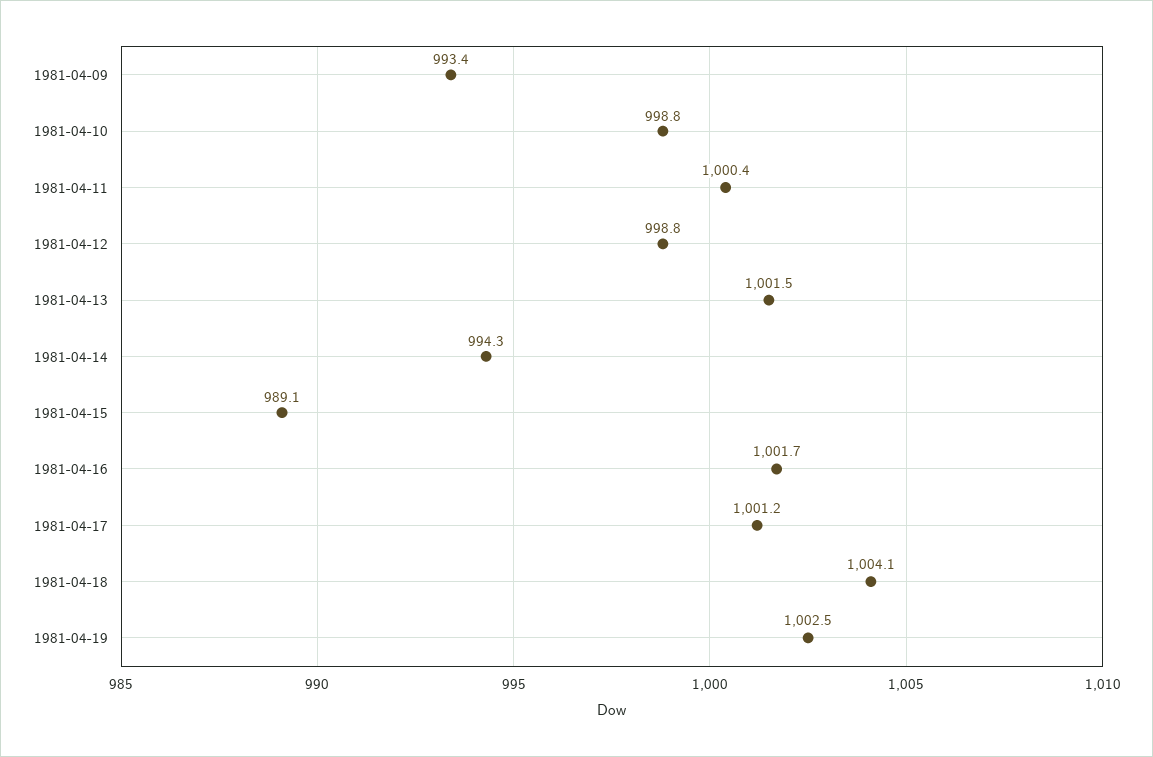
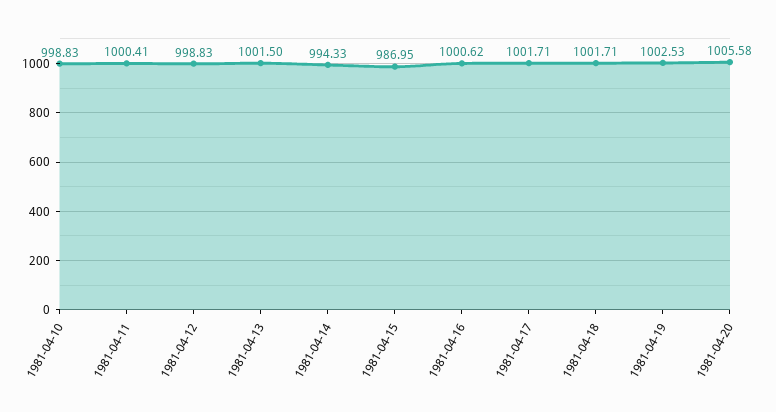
1981-04-09: 993.4 -> none
1981-04-15: 989.1 -> 986.95
1981-04-16: 1001.7 -> 1000.62
1981-04-17: 1001.2 -> 1001.71
1981-04-18: 1004.1 -> 1001.71
1981-04-20: none -> 1005.58

